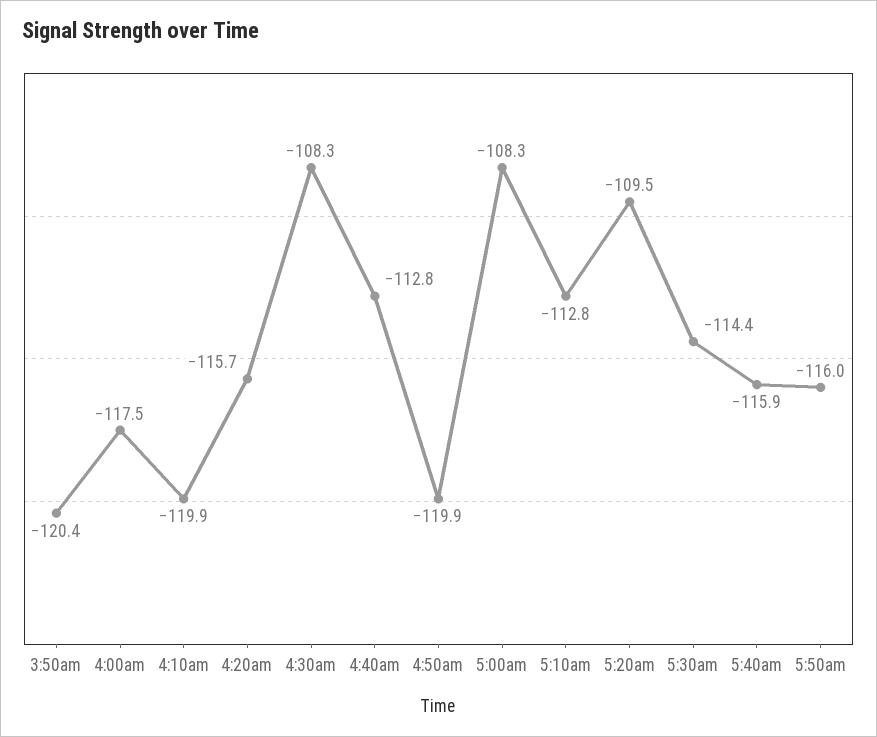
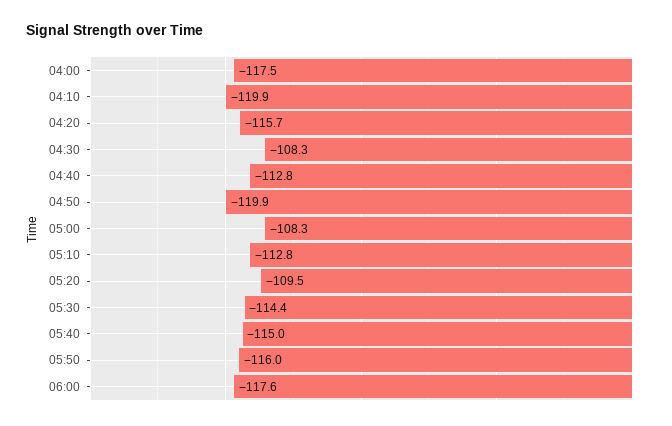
3:50am: -120.4 -> none
5:40am: -115.9 -> -115
06:00: none -> -117.6

